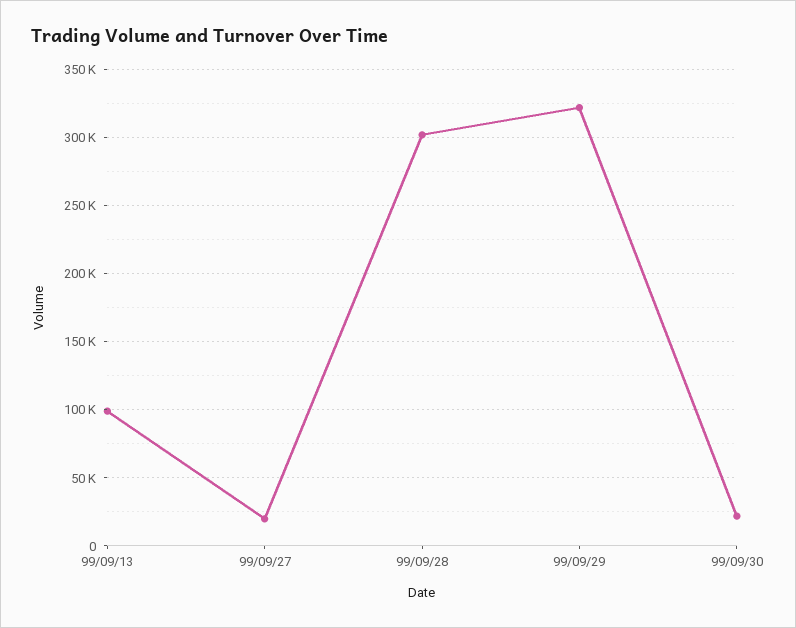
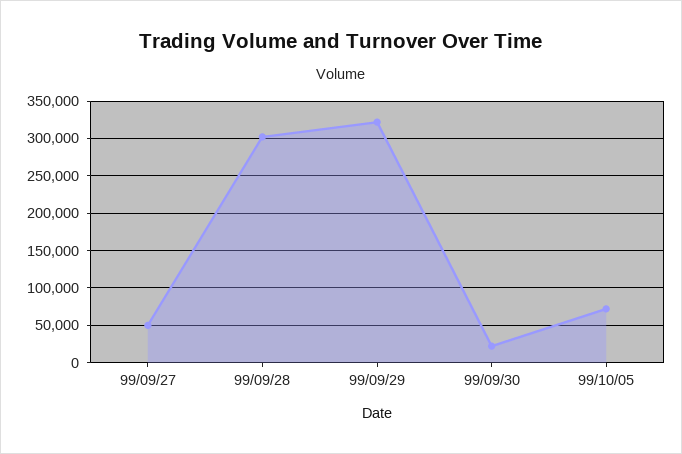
99/09/13: 100000 -> none
99/09/27: 20000 -> 50000
99/10/05: none -> 70000

